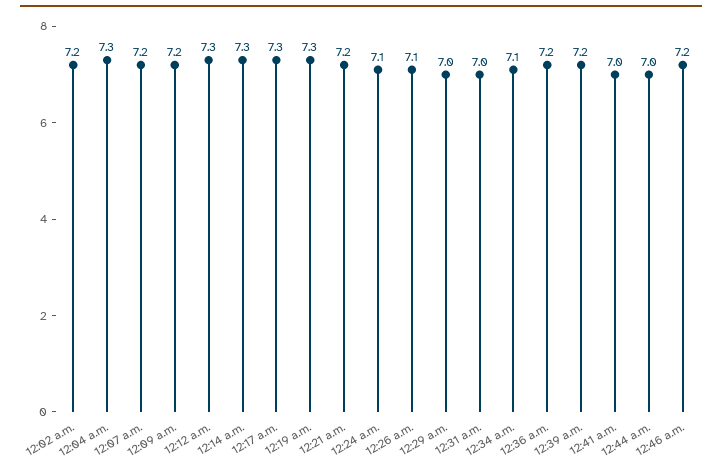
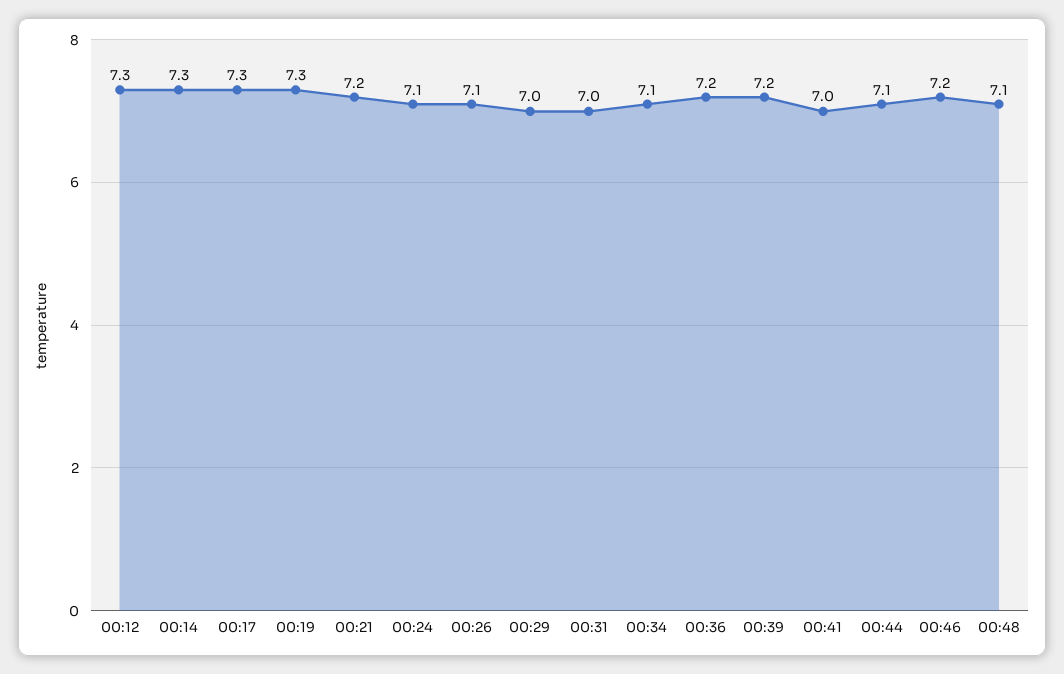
12:02 a.m.: 7.2 -> none
12:04 a.m.: 7.3 -> none
12:07 a.m.: 7.2 -> none
12:09 a.m.: 7.2 -> none
12:44 a.m.: 7 -> 7.1
00:48: none -> 7.1

